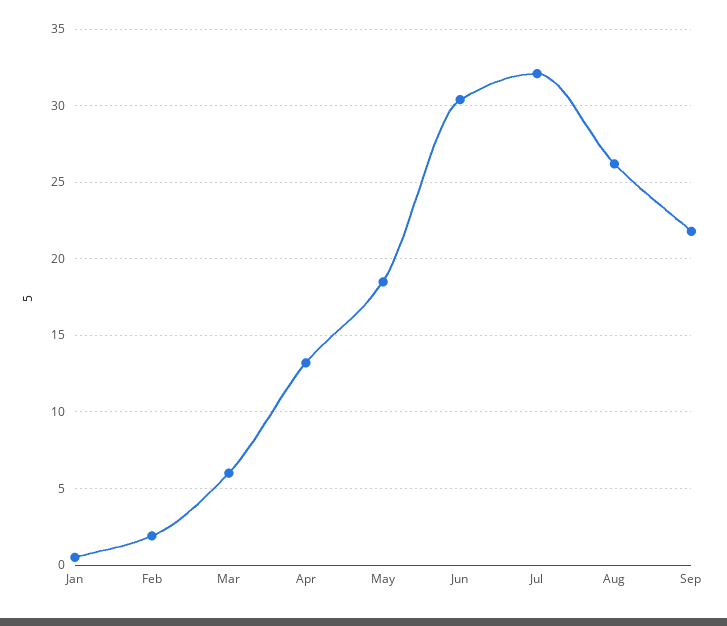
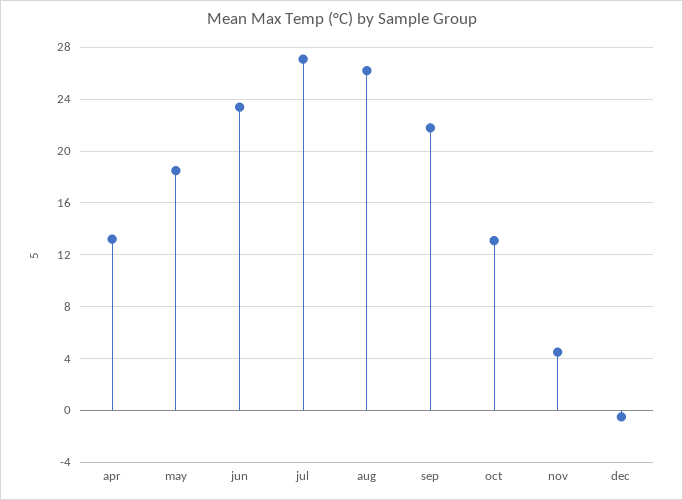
Jan: 0.5 -> none
Feb: 2 -> none
Mar: 6 -> none
Jun: 30.5 -> 23.5
Jul: 32 -> 27
oct: none -> 13
nov: none -> 4.5
dec: none -> -0.5

